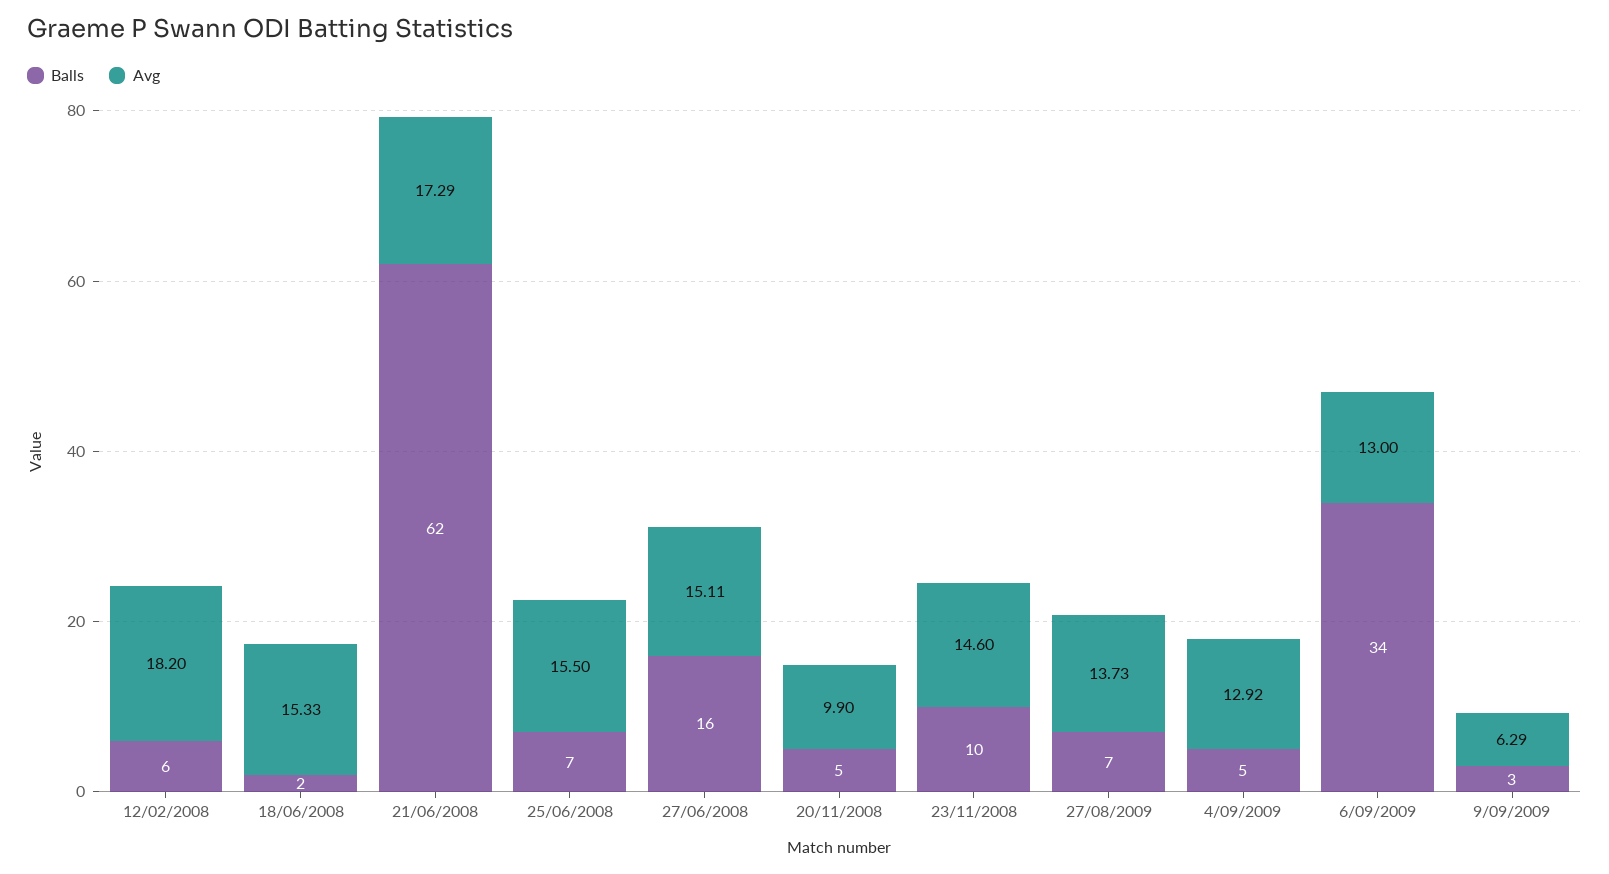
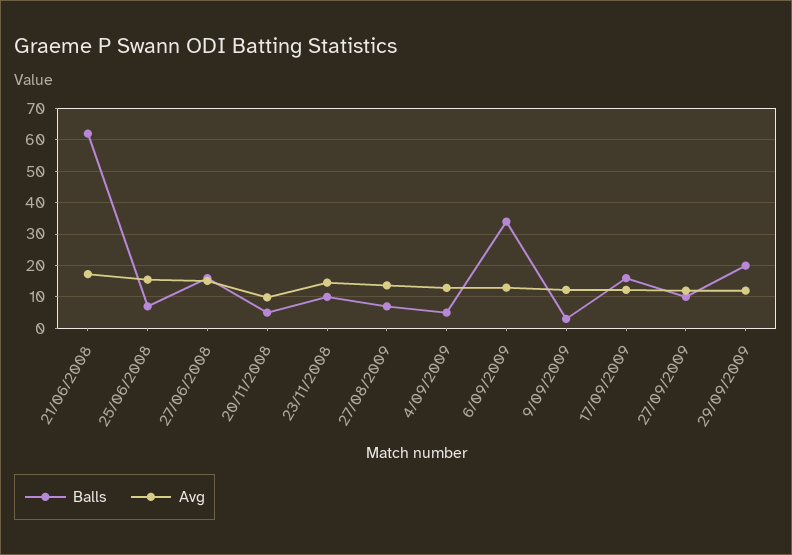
Balls, 12/02/2008: 6 -> none
Avg, 12/02/2008: 18.2 -> none
Balls, 18/06/2008: 2 -> none
Avg, 18/06/2008: 15.33 -> none
Avg, 9/09/2009: 6.29 -> 12
Balls, 17/09/2009: none -> 16
Avg, 17/09/2009: none -> 12
Balls, 27/09/2009: none -> 10
Avg, 27/09/2009: none -> 12
Balls, 29/09/2009: none -> 20
Avg, 29/09/2009: none -> 12

